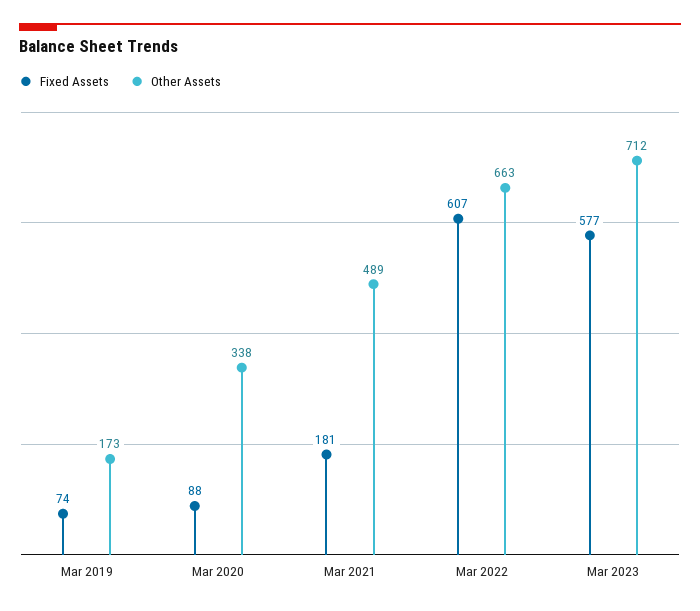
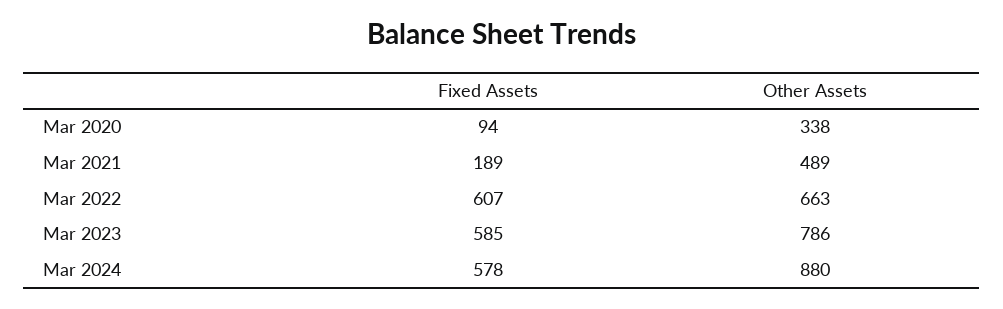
Fixed Assets, Mar 2019: 74 -> none
Other Assets, Mar 2019: 173 -> none
Fixed Assets, Mar 2020: 88 -> 94
Fixed Assets, Mar 2021: 181 -> 189
Fixed Assets, Mar 2023: 577 -> 585
Other Assets, Mar 2023: 712 -> 786
Fixed Assets, Mar 2024: none -> 578
Other Assets, Mar 2024: none -> 880

